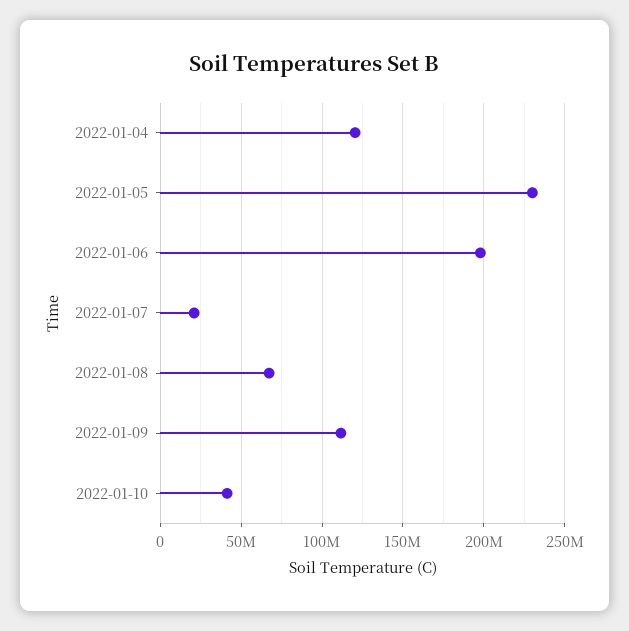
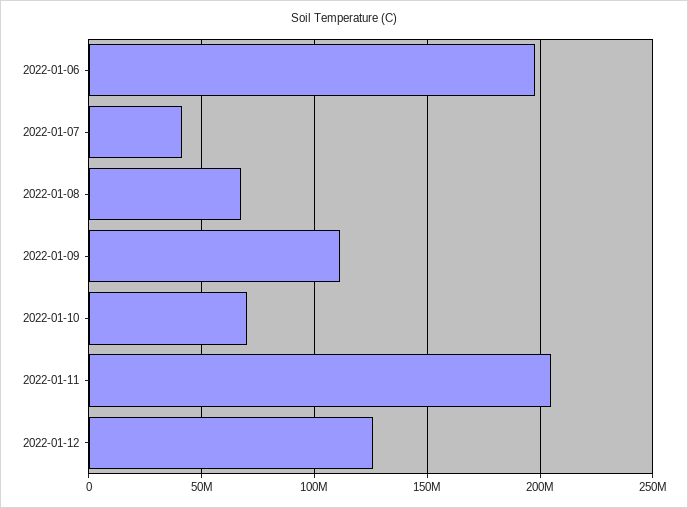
2022-01-04: 120000000 -> none
2022-01-05: 230000000 -> none
2022-01-07: 20000000 -> 40000000
2022-01-10: 40000000 -> 70000000
2022-01-11: none -> 205000000
2022-01-12: none -> 125000000

